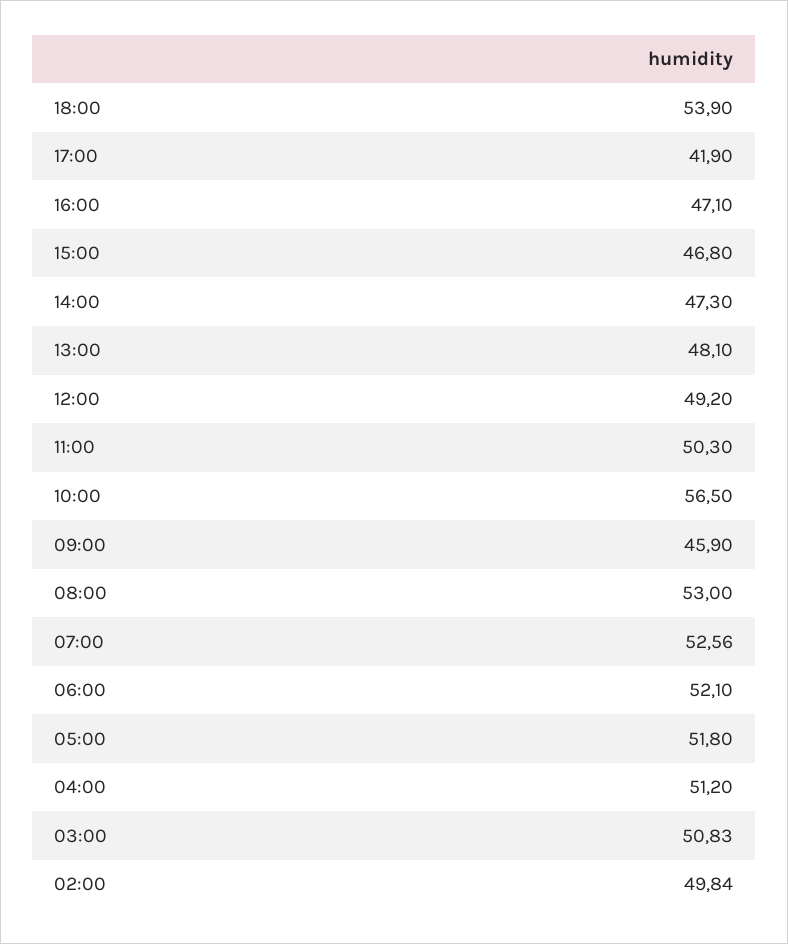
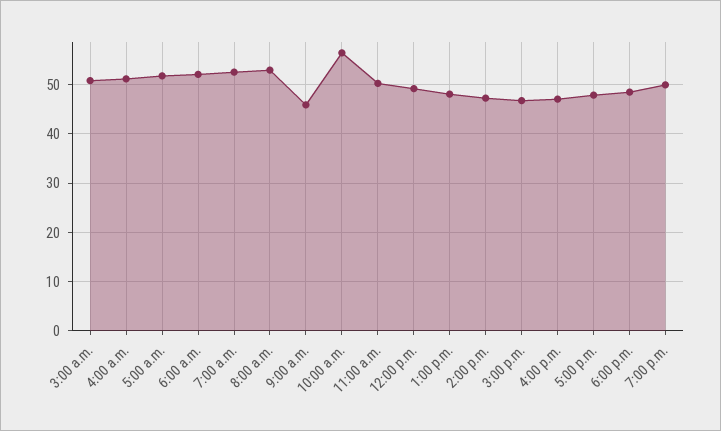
18:00: 53.9 -> 48
17:00: 41.9 -> 48
02:00: 49.84 -> none
7:00 p.m.: none -> 50

